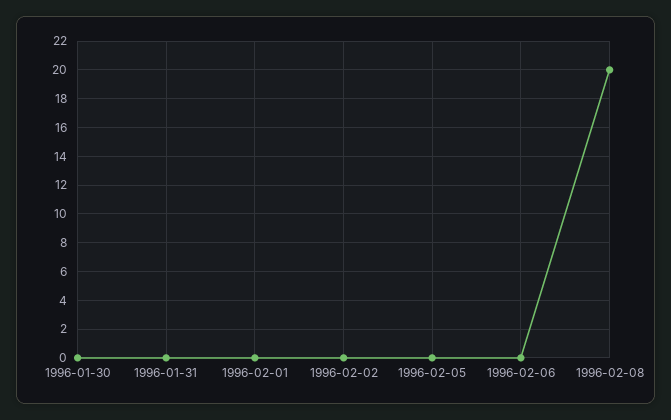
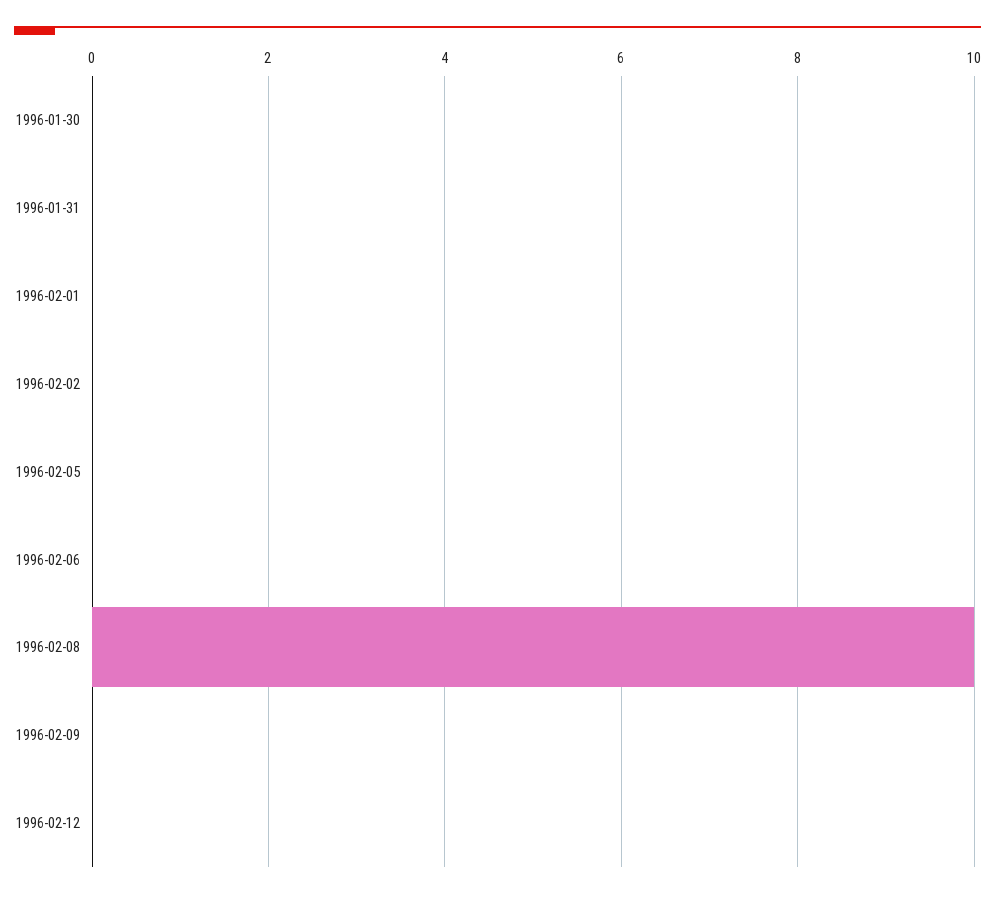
1996-02-08: 20 -> 10
1996-02-09: none -> 0
1996-02-12: none -> 0

